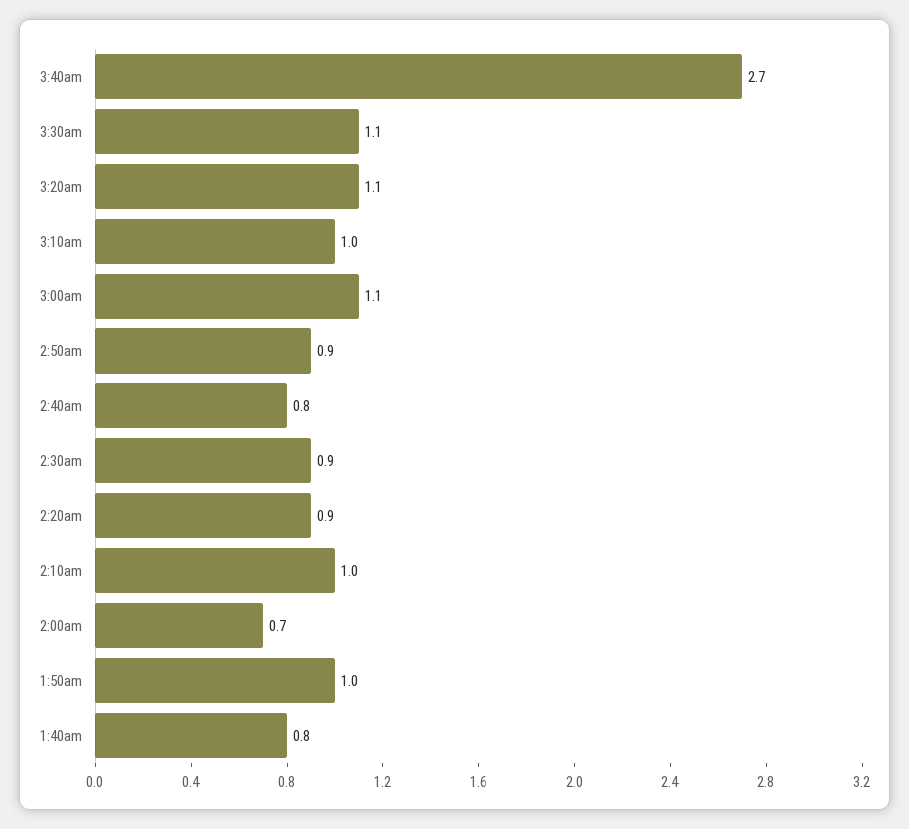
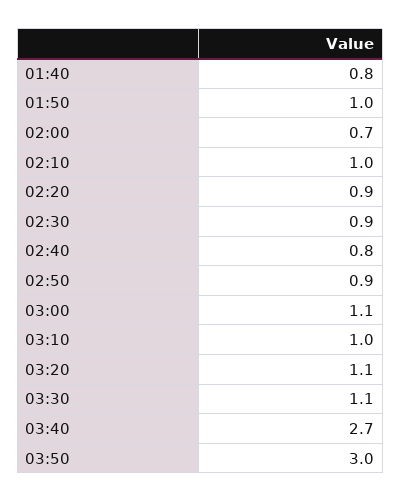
03:50: none -> 3

